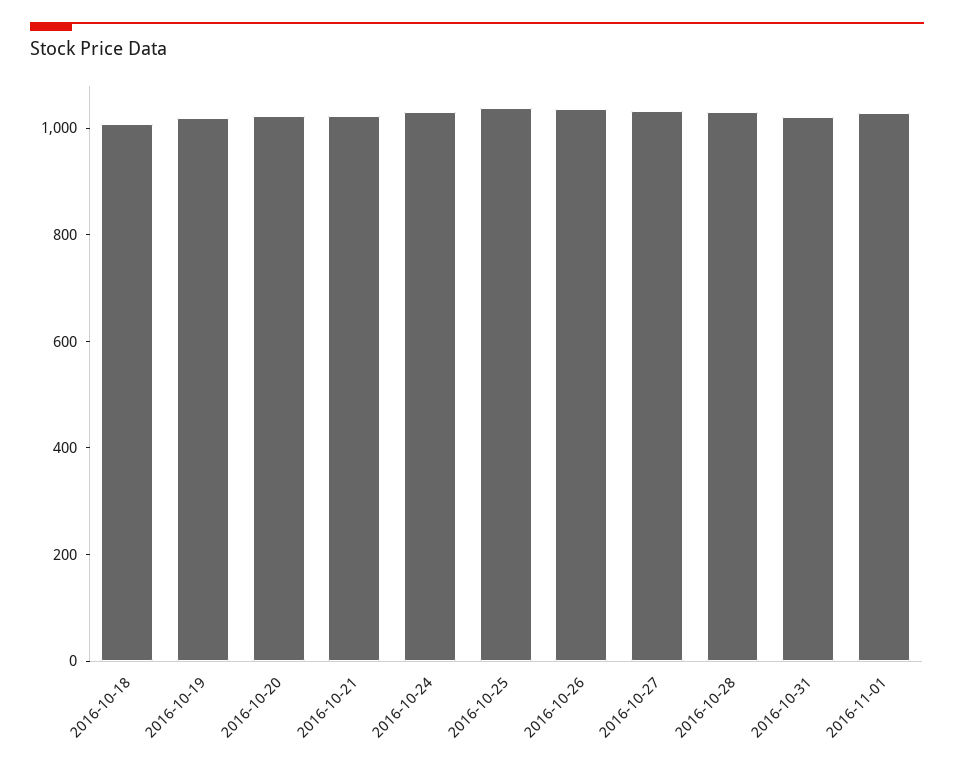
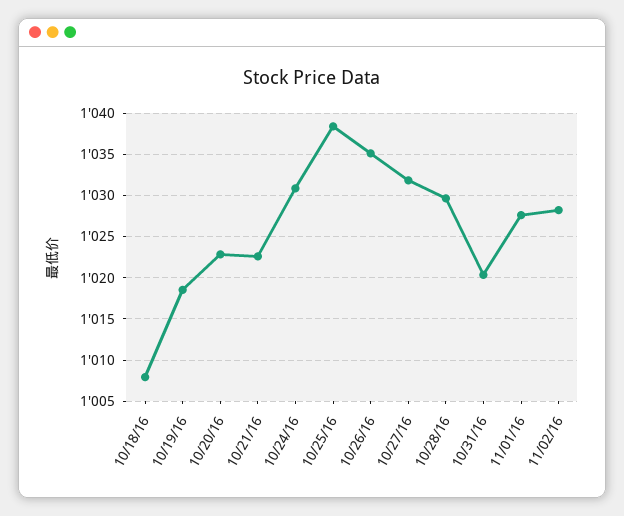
11/02/16: none -> 1028

